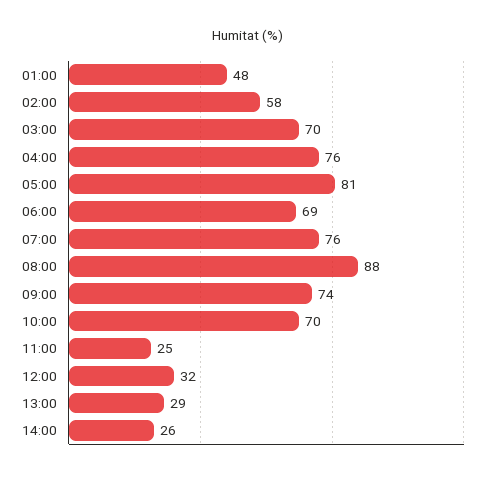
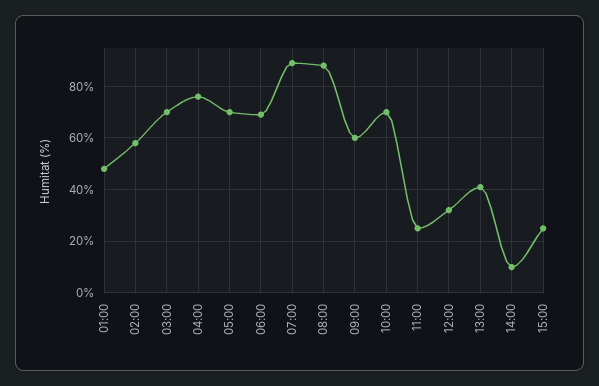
05:00: 81 -> 70
07:00: 76 -> 90
09:00: 74 -> 60
13:00: 29 -> 40
14:00: 26 -> 10
15:00: none -> 25

